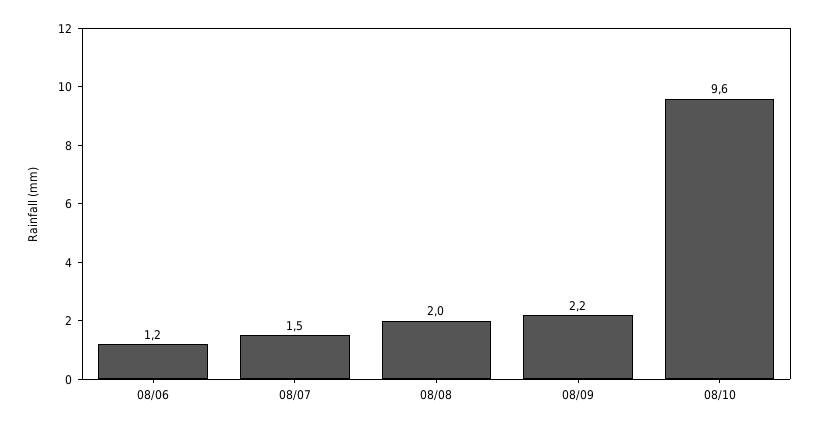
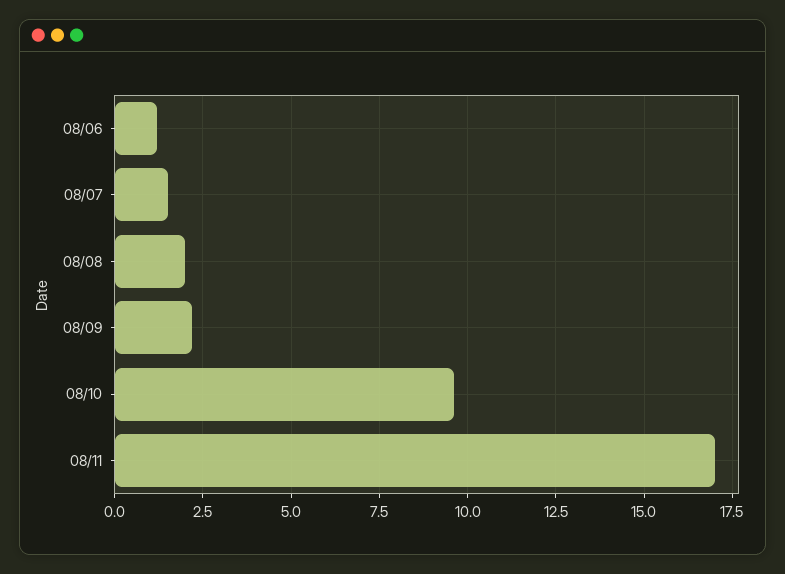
08/11: none -> 17

